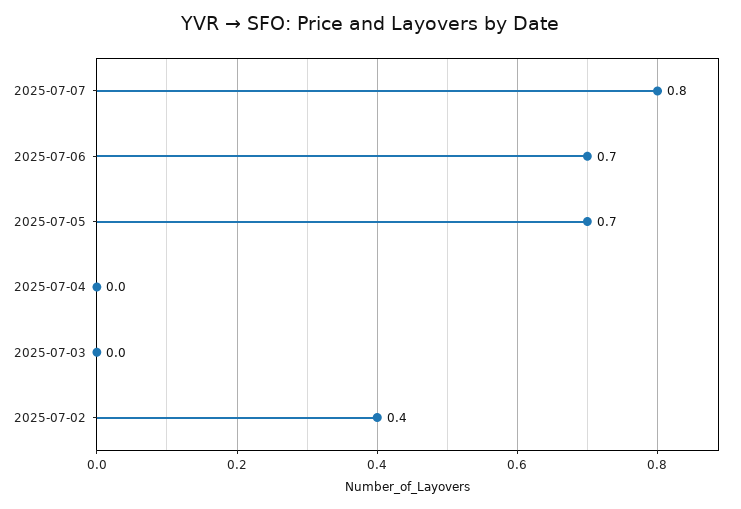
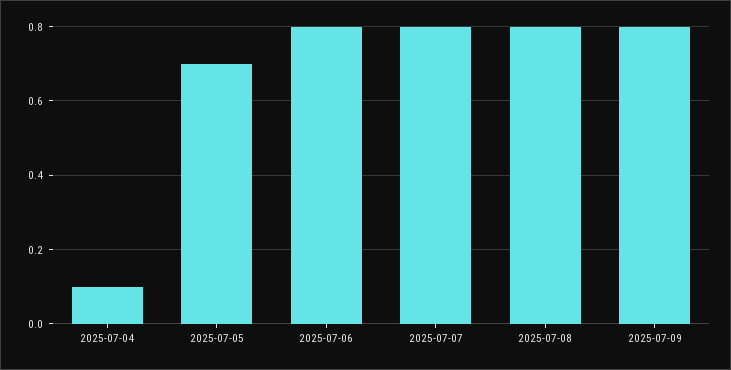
2025-07-06: 0.7 -> 0.8
2025-07-04: 0 -> 0.1
2025-07-03: 0 -> none
2025-07-02: 0.4 -> none
2025-07-08: none -> 0.8
2025-07-09: none -> 0.8

